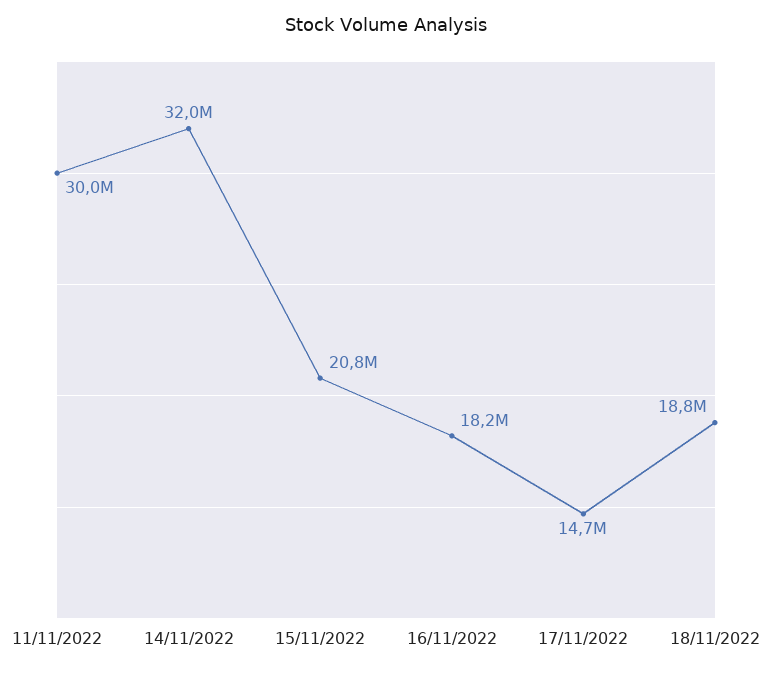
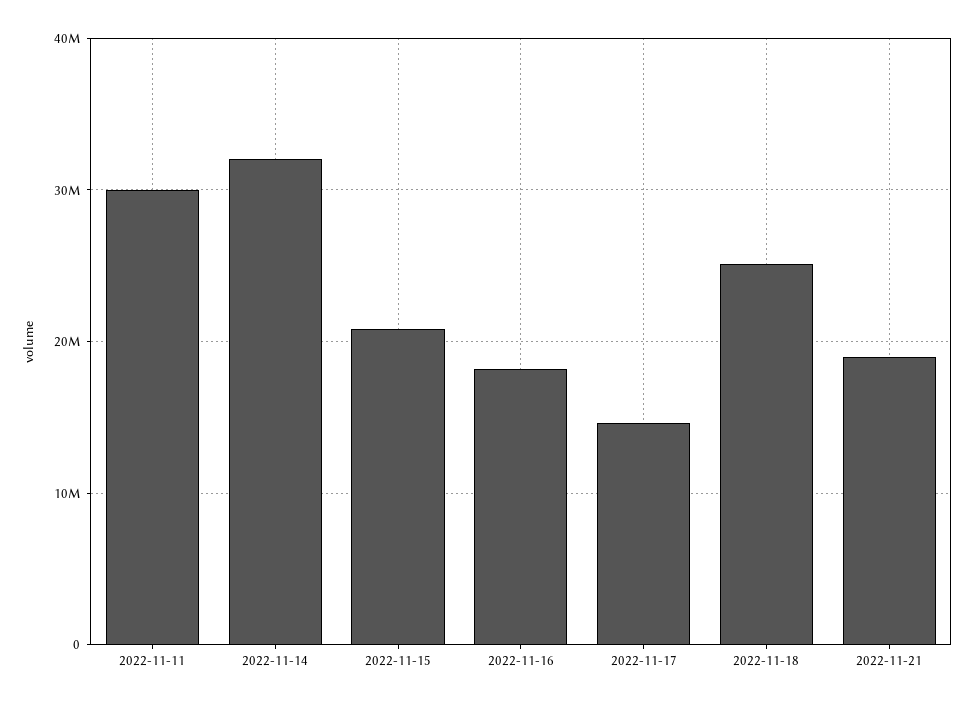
18/11/2022: 18800000 -> 25000000
2022-11-21: none -> 19000000

